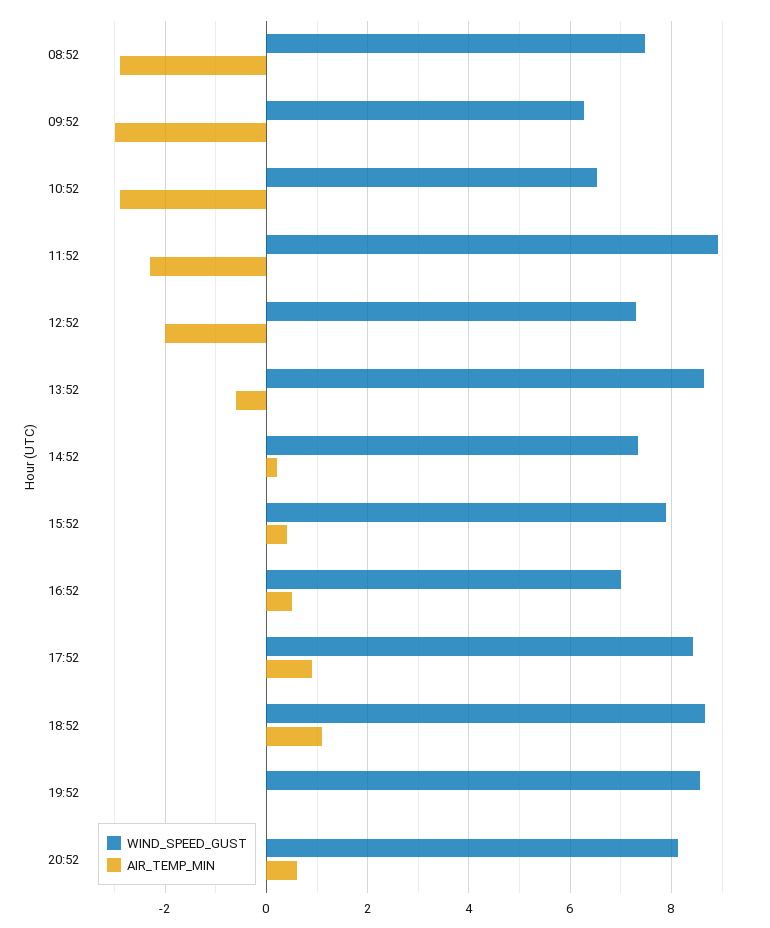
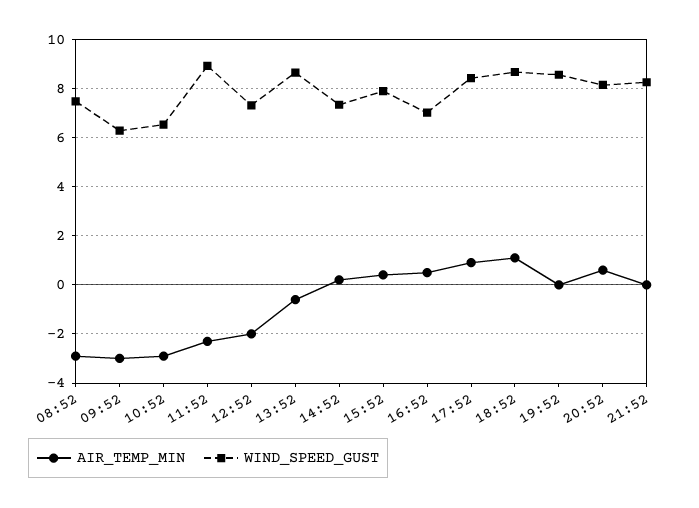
AIR_TEMP_MIN, 21:52: none -> 0
WIND_SPEED_GUST, 21:52: none -> 8.25

